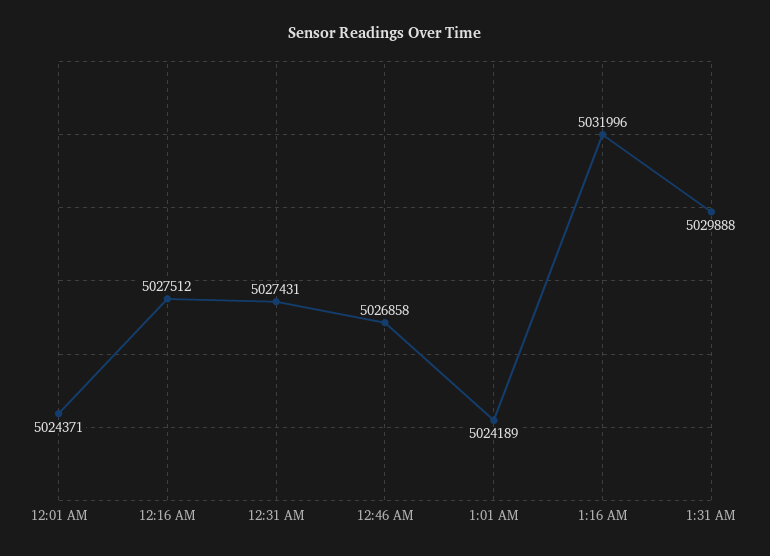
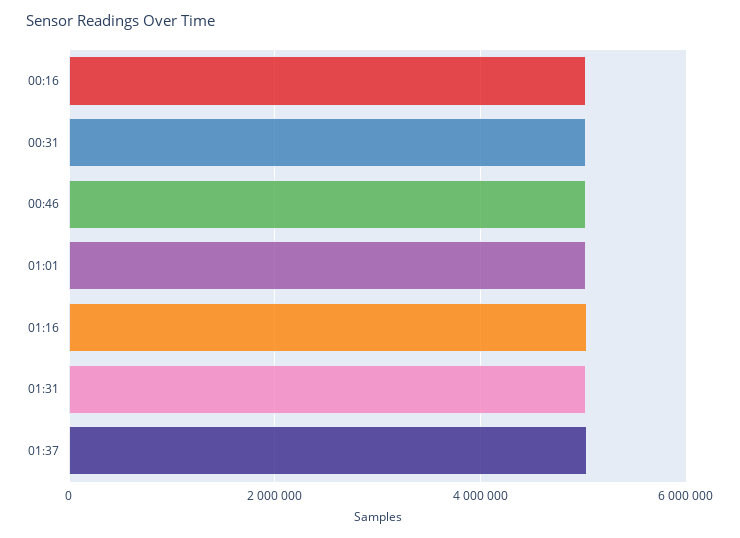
12:01 AM: 5024371 -> none
01:37: none -> 5000000

